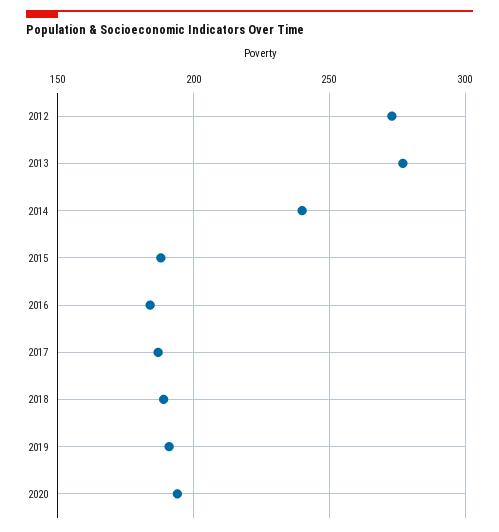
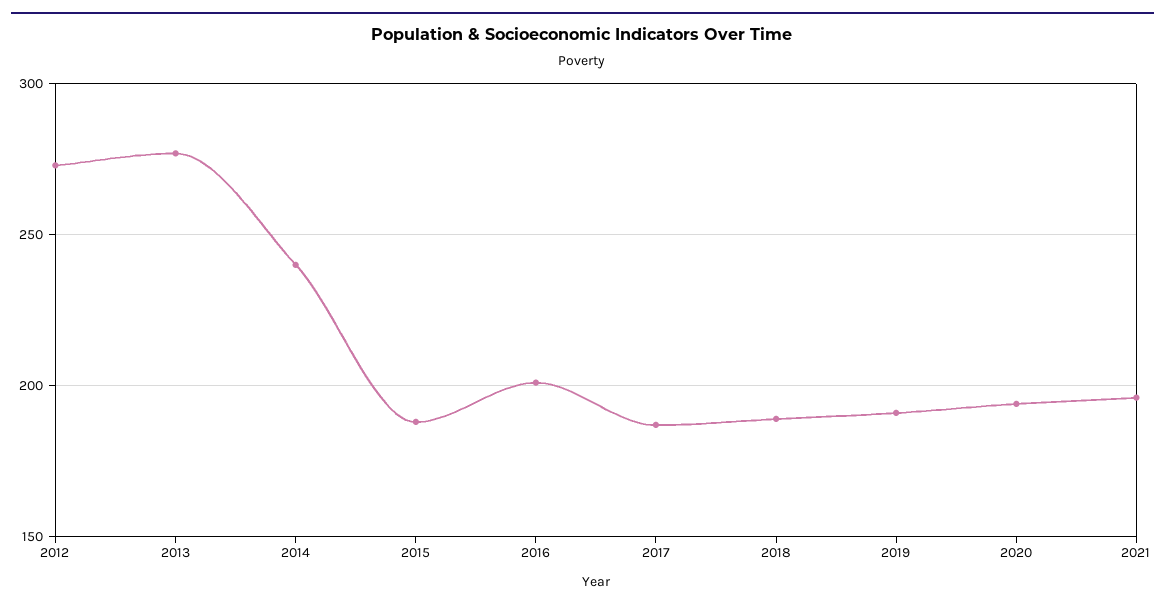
2016: 185 -> 200
2021: none -> 195

